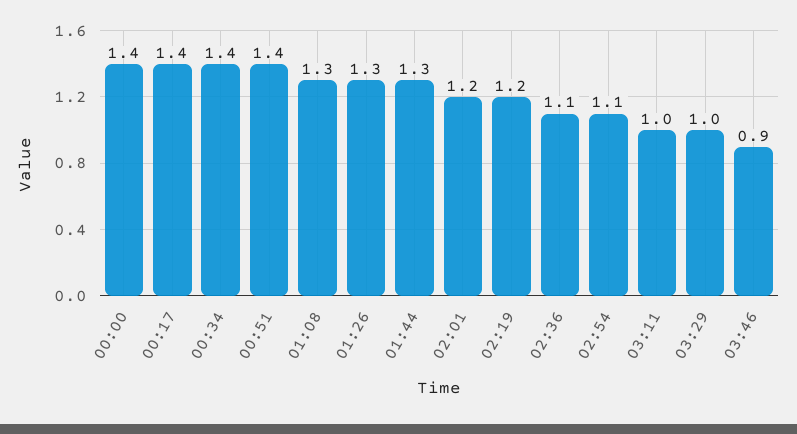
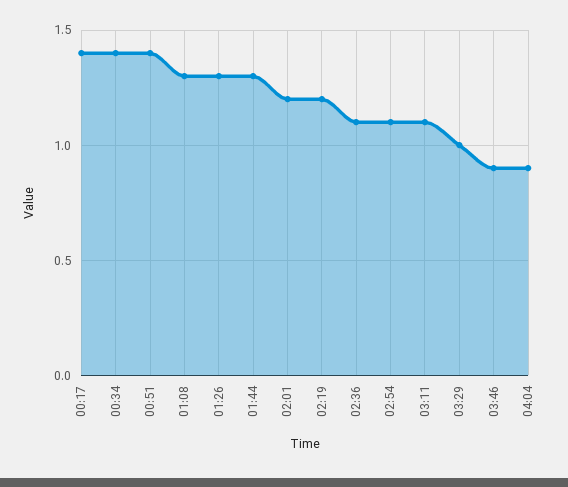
00:00: 1.4 -> none
03:11: 1 -> 1.1
04:04: none -> 0.9

